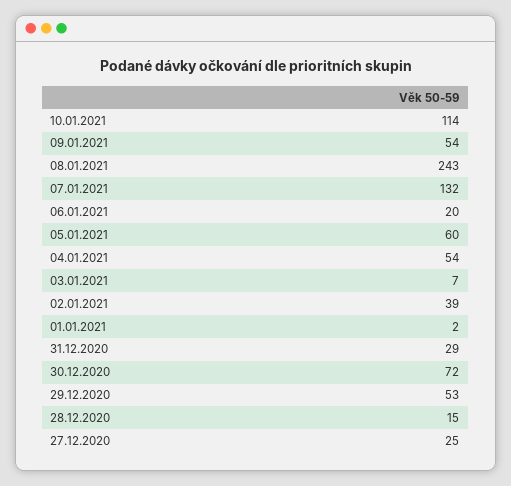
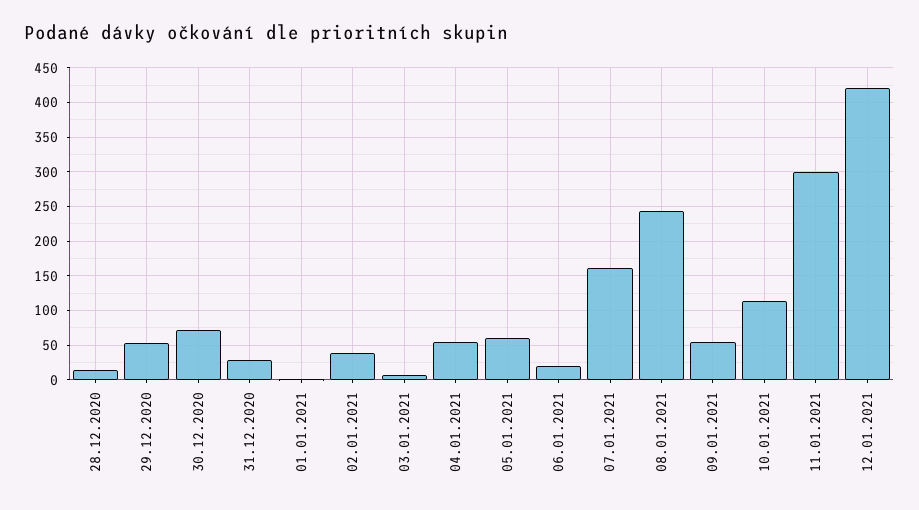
07.01.2021: 132 -> 160
27.12.2020: 25 -> none
11.01.2021: none -> 300
12.01.2021: none -> 420

